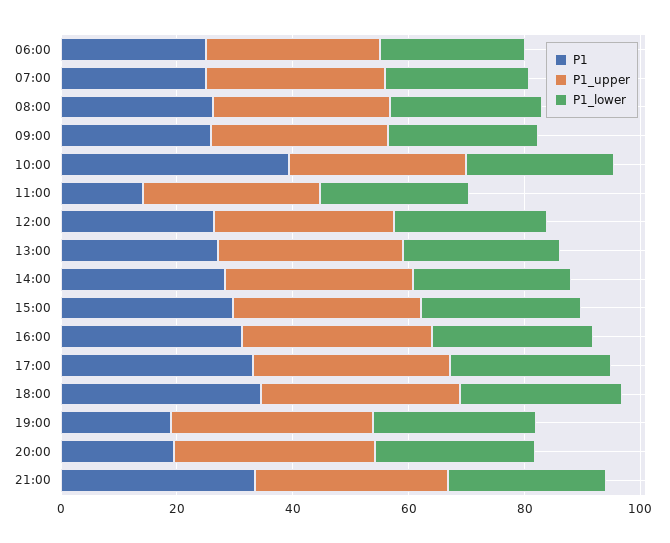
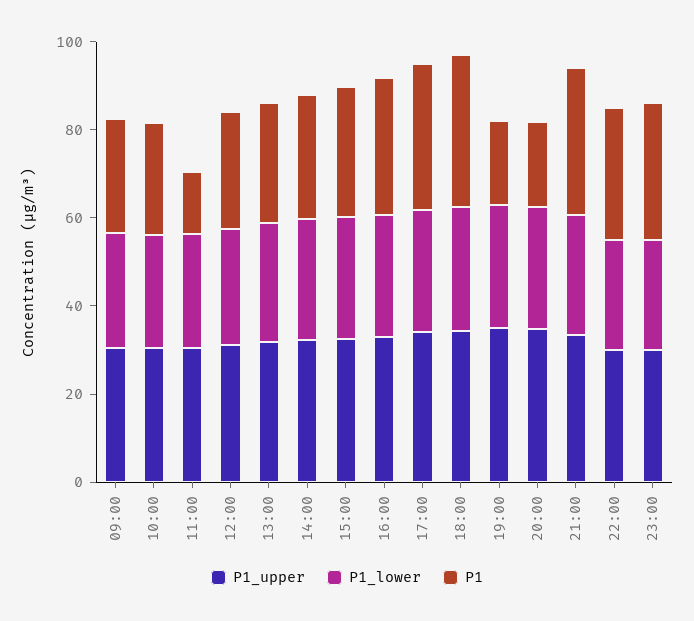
P1, 06:00: 25 -> none
P1_upper, 06:00: 30 -> none
P1_lower, 06:00: 25 -> none
P1, 07:00: 25 -> none
P1_upper, 07:00: 30 -> none
P1_lower, 07:00: 25 -> none
P1, 08:00: 25 -> none
P1_upper, 08:00: 30 -> none
P1_lower, 08:00: 25 -> none
P1, 10:00: 40 -> 25
P1_upper, 22:00: none -> 30
P1_lower, 22:00: none -> 25
P1, 22:00: none -> 30
P1_upper, 23:00: none -> 30
P1_lower, 23:00: none -> 25
P1, 23:00: none -> 30

